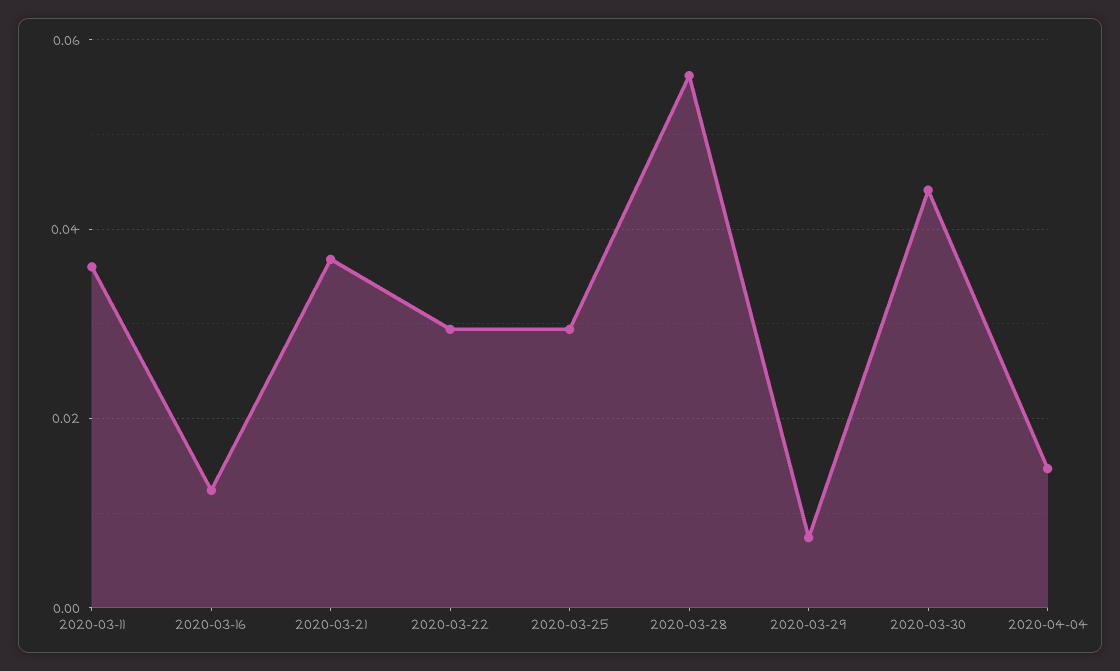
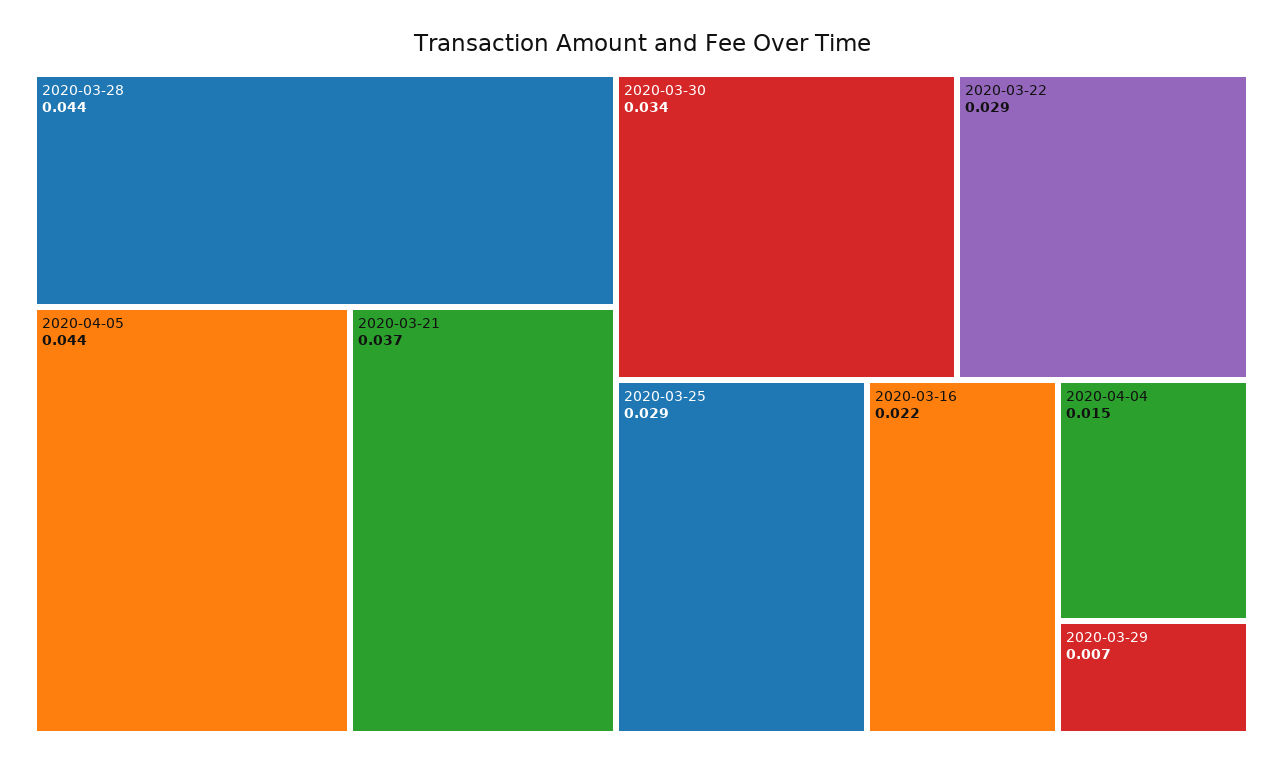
2020-03-11: 0.036 -> none
2020-03-16: 0.012 -> 0.022
2020-03-28: 0.056 -> 0.044
2020-03-30: 0.044 -> 0.034
2020-04-05: none -> 0.044

